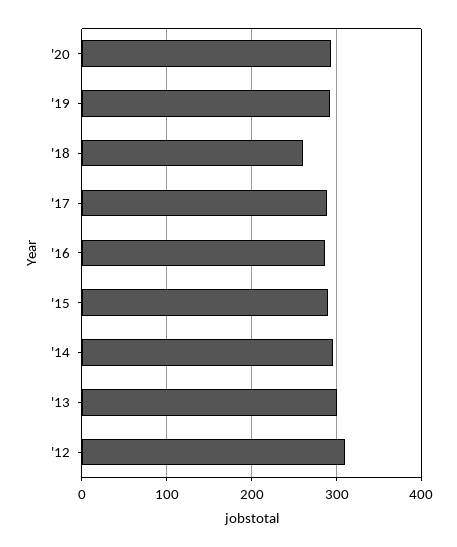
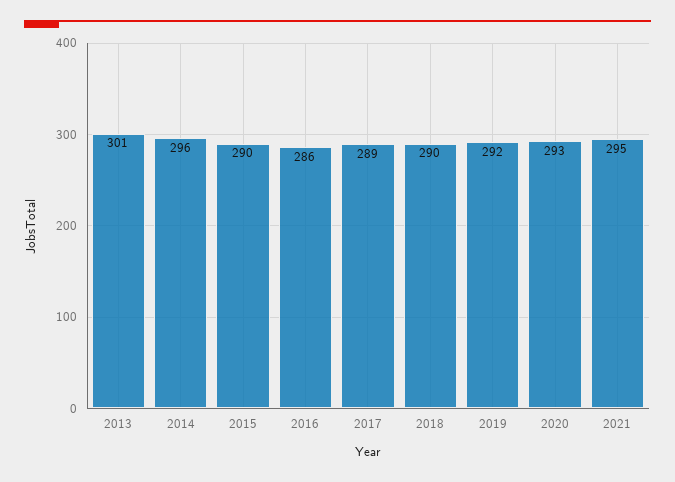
'18: 260 -> 290
'12: 310 -> none
2021: none -> 295

